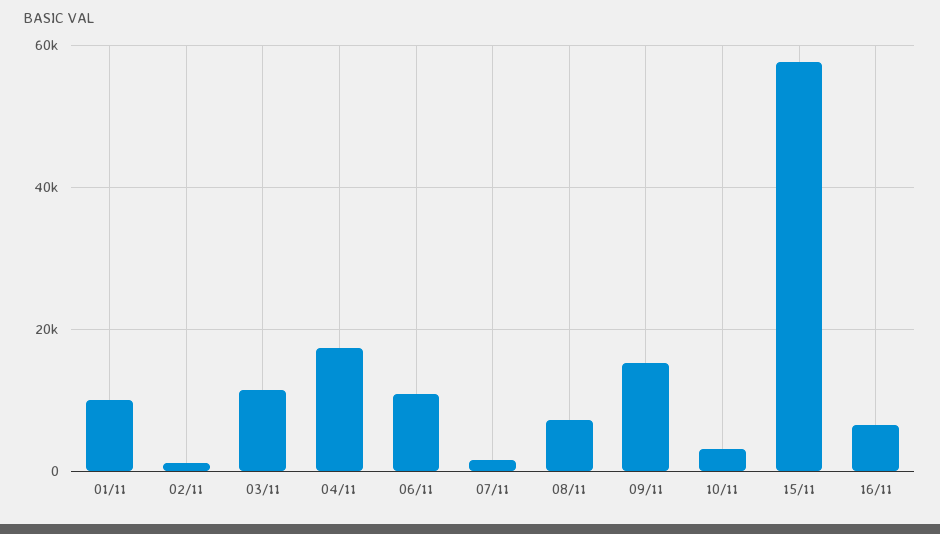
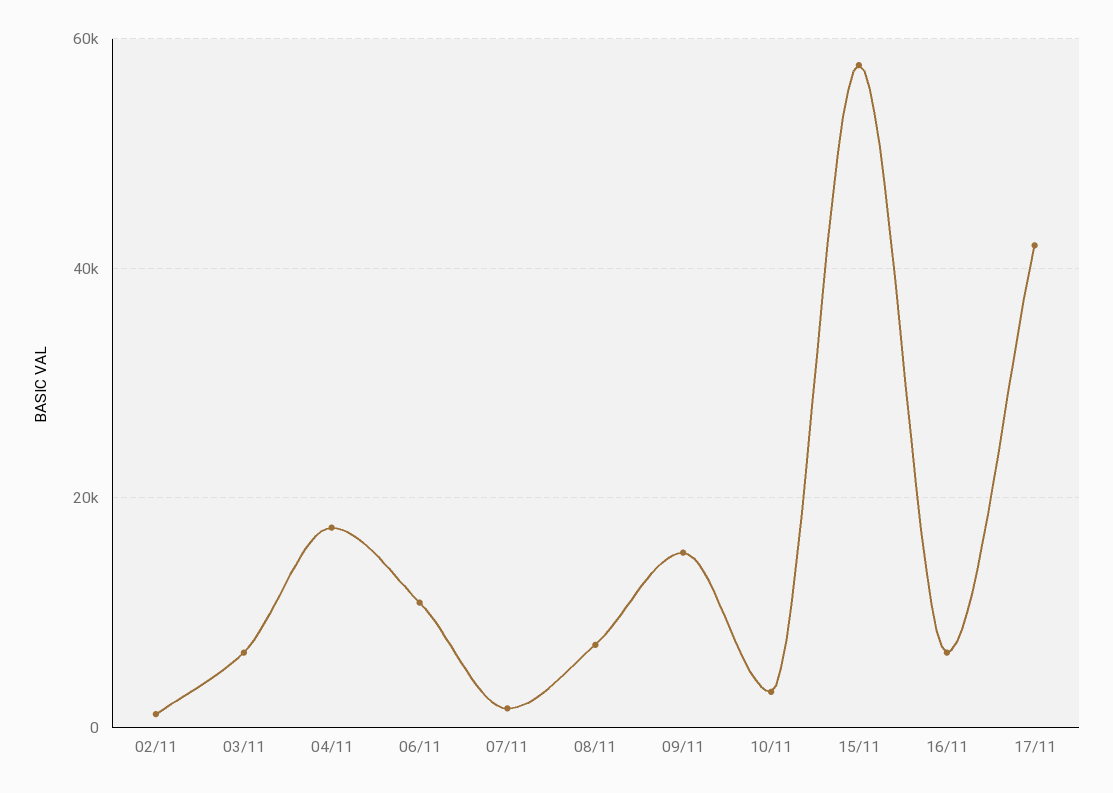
01/11: 10000 -> none
03/11: 12000 -> 6000
17/11: none -> 42000

